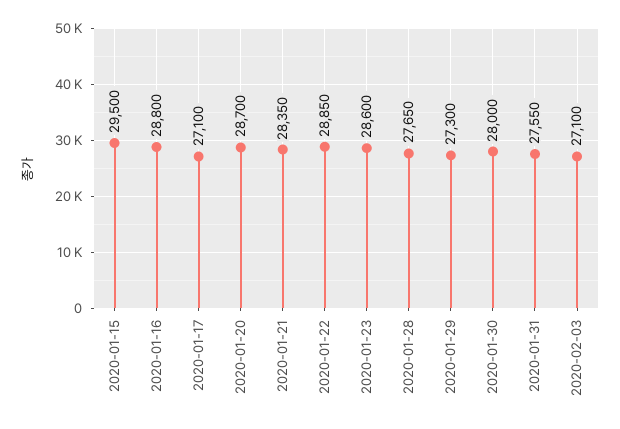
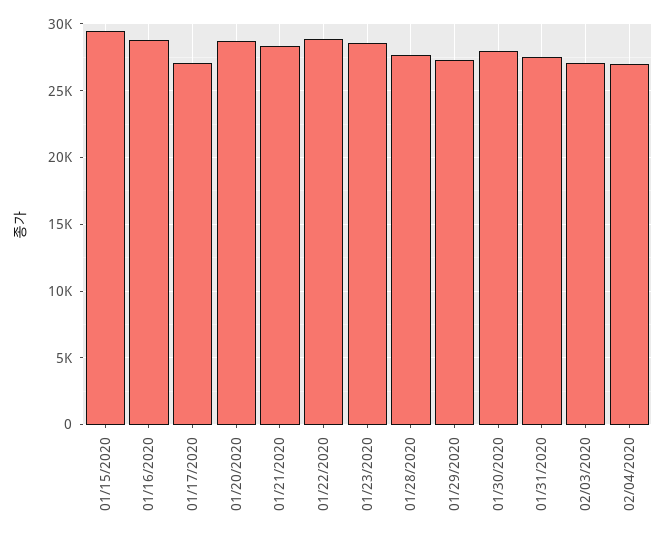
02/04/2020: none -> 27000

